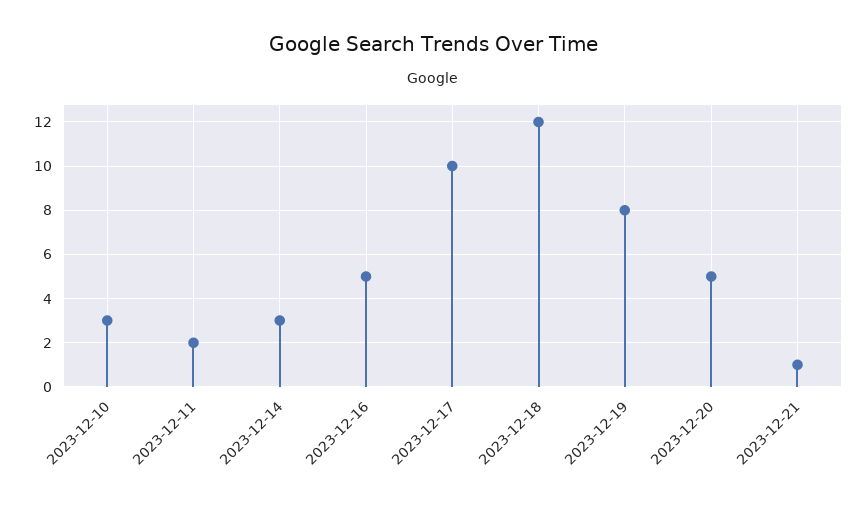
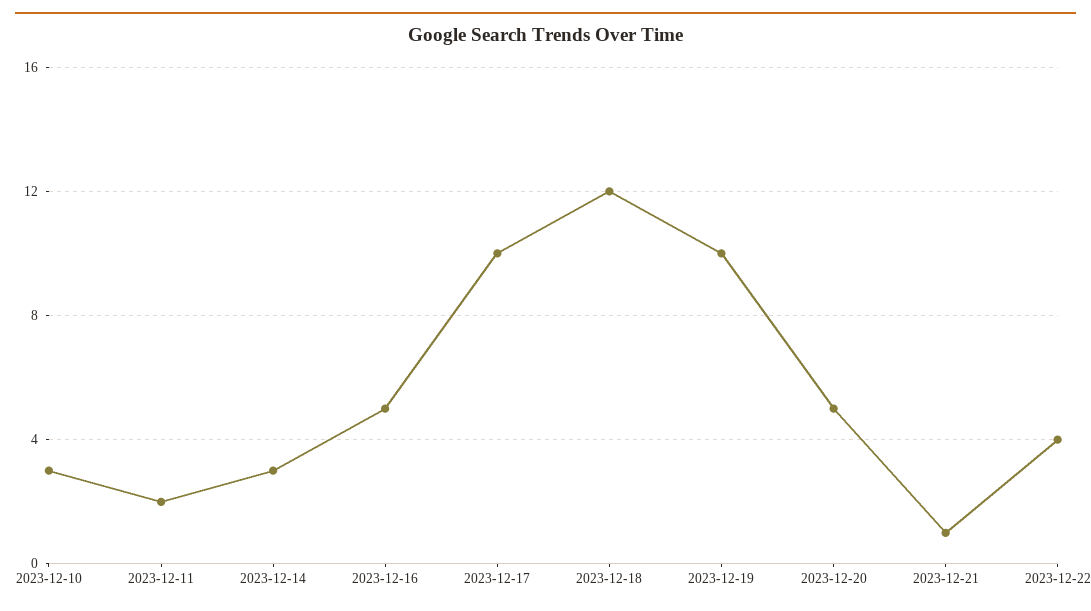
2023-12-19: 8 -> 10
2023-12-22: none -> 4

